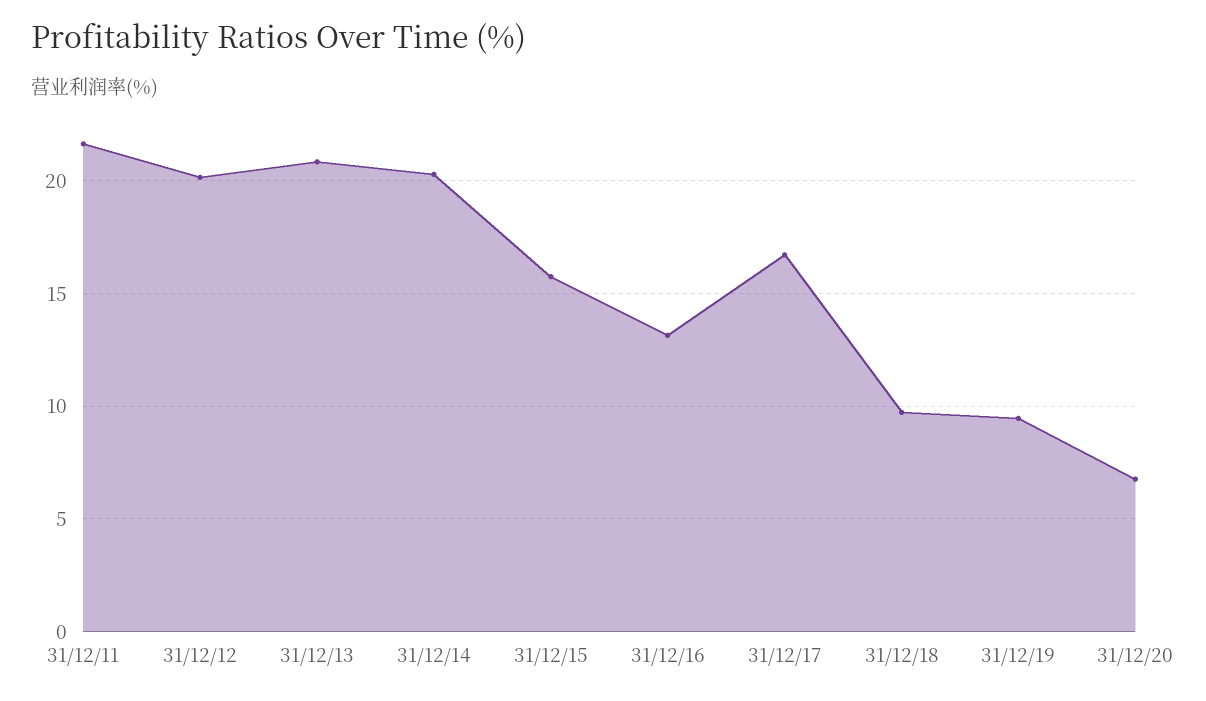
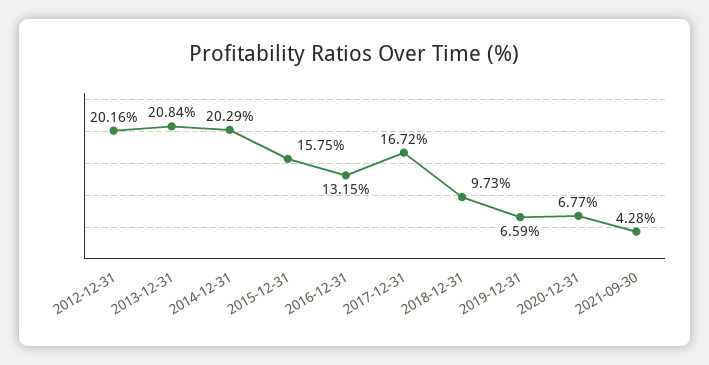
31/12/11: 21.5 -> none
31/12/19: 9.5 -> 6.59
2021-09-30: none -> 4.28

